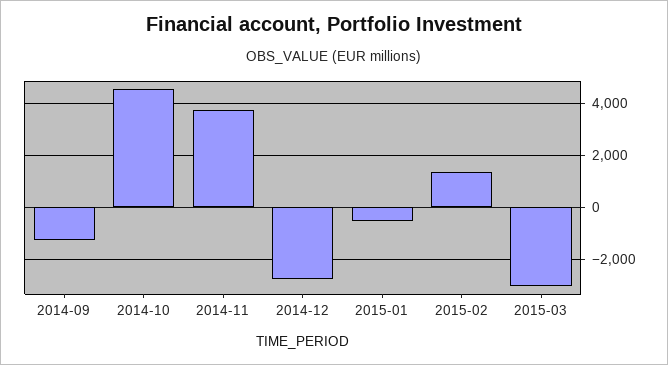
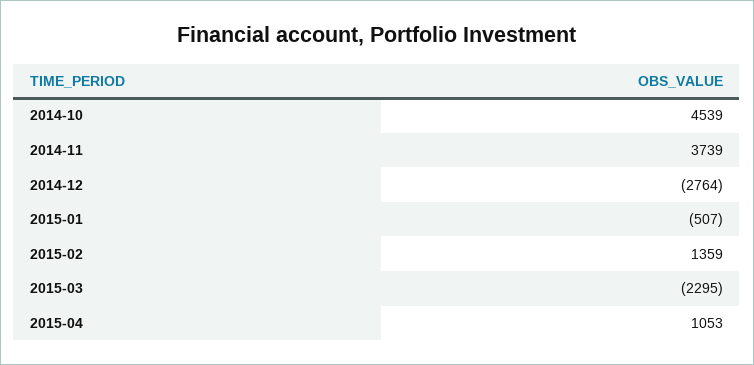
2014-09: -1250 -> none
2015-03: -3000 -> -2295
2015-04: none -> 1053

